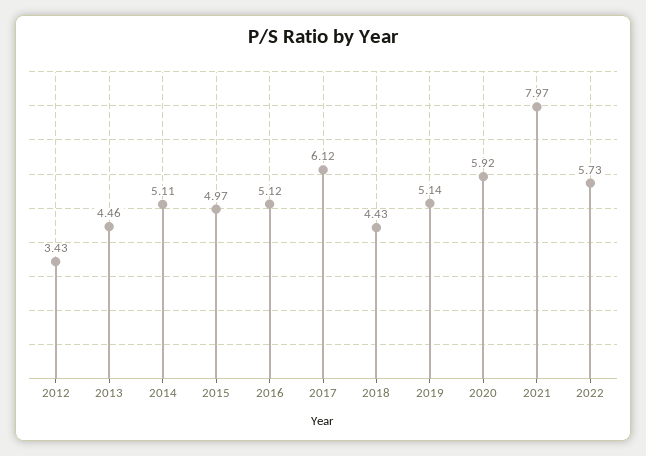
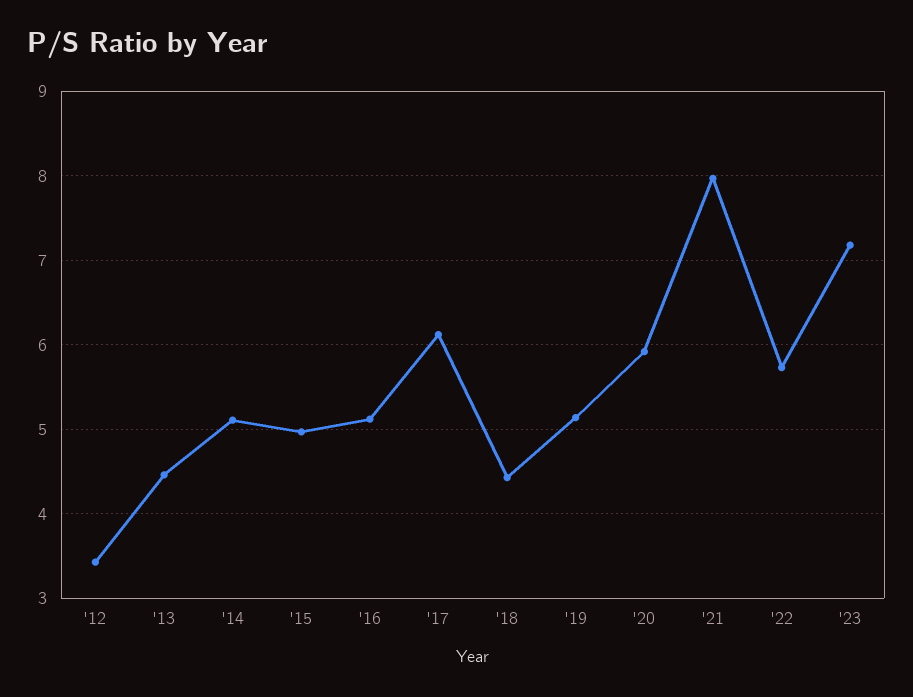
'23: none -> 7.2

